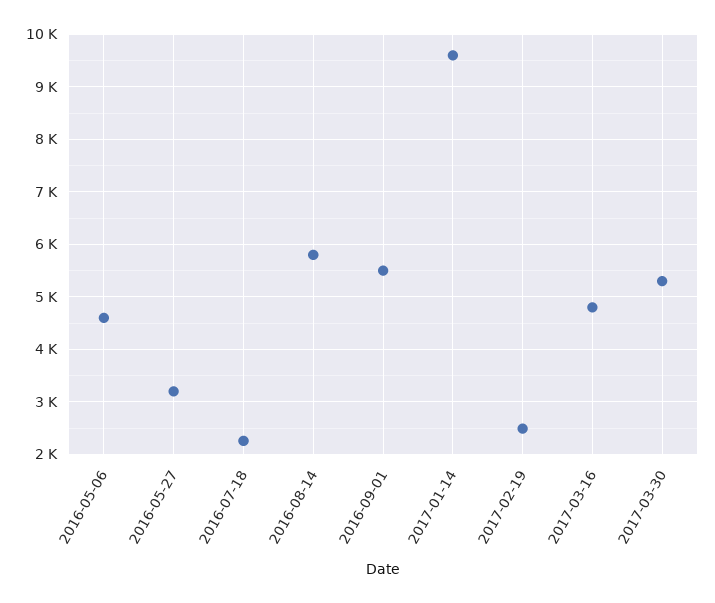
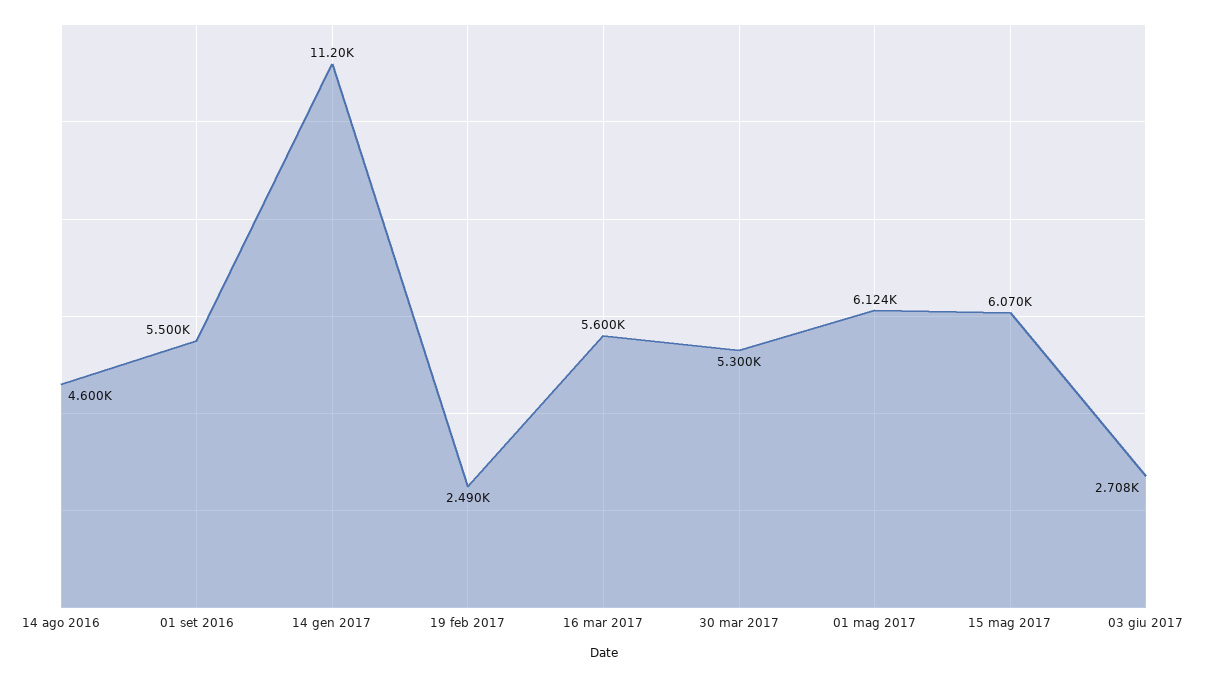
2016-05-06: 4600 -> none
2016-05-27: 3200 -> none
2016-07-18: 2200 -> none
2016-08-14: 5800 -> 4600
2017-01-14: 9600 -> 11200
2017-03-16: 4800 -> 5600
01 mag 2017: none -> 6124
15 mag 2017: none -> 6070
03 giu 2017: none -> 2708

